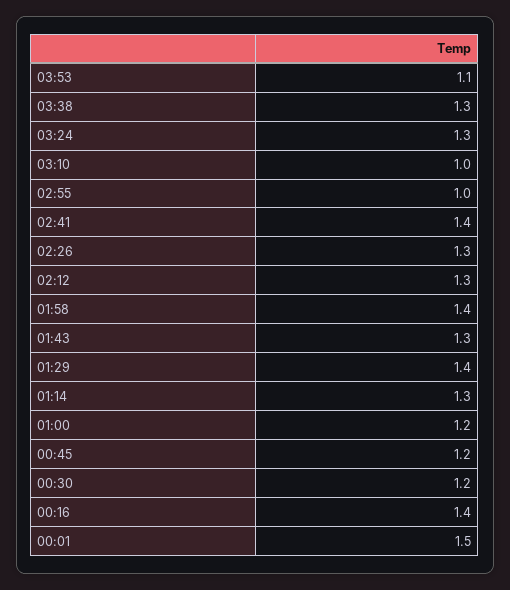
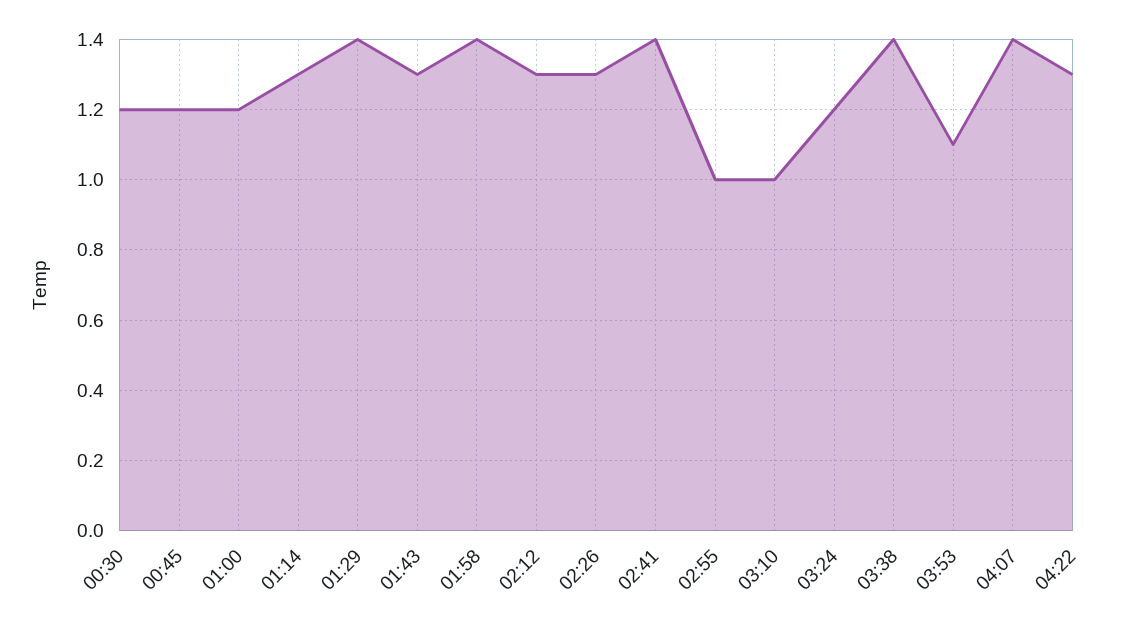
03:38: 1.3 -> 1.4
03:24: 1.3 -> 1.2
00:16: 1.4 -> none
00:01: 1.5 -> none
04:07: none -> 1.4
04:22: none -> 1.3

